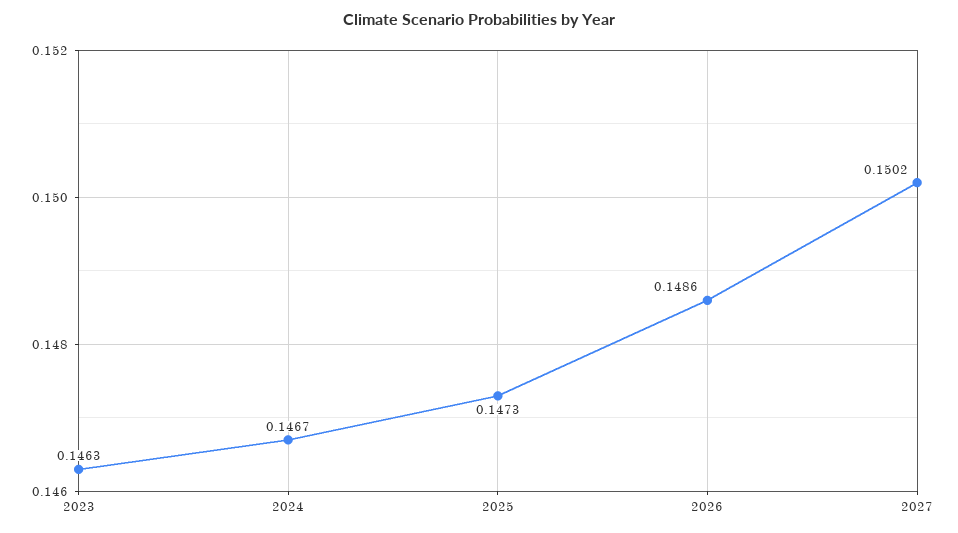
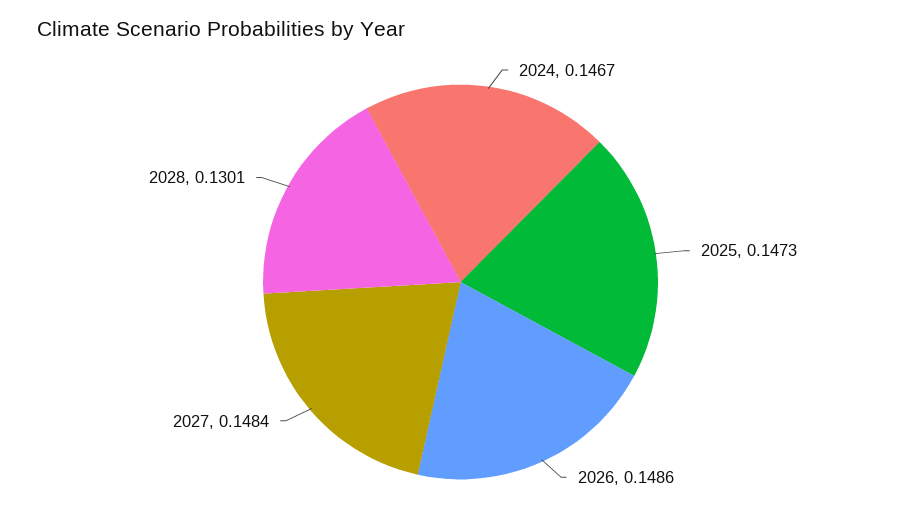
2023: 0.1463 -> none
2027: 0.1502 -> 0.1484
2028: none -> 0.1301

